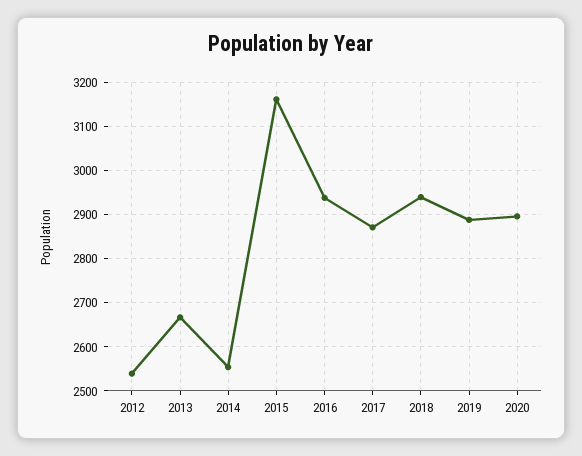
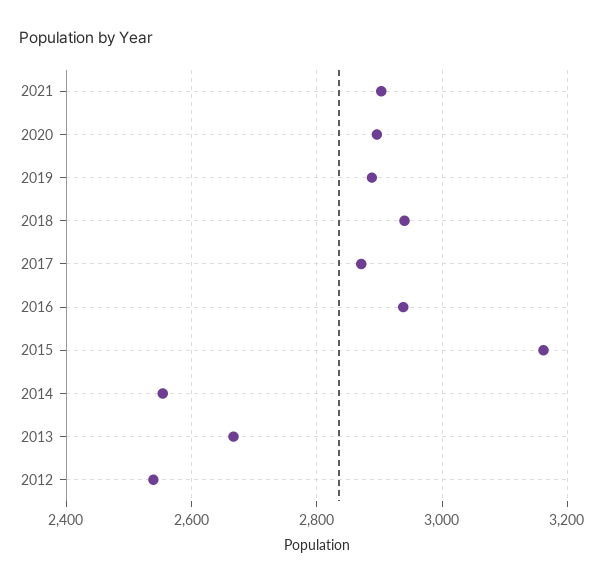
2021: none -> 2900

